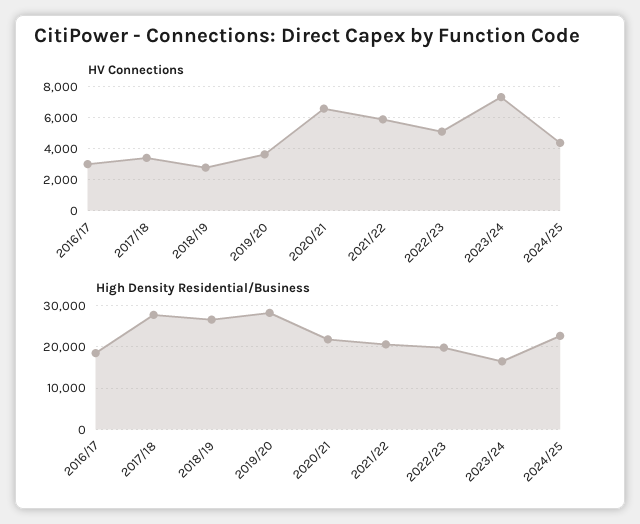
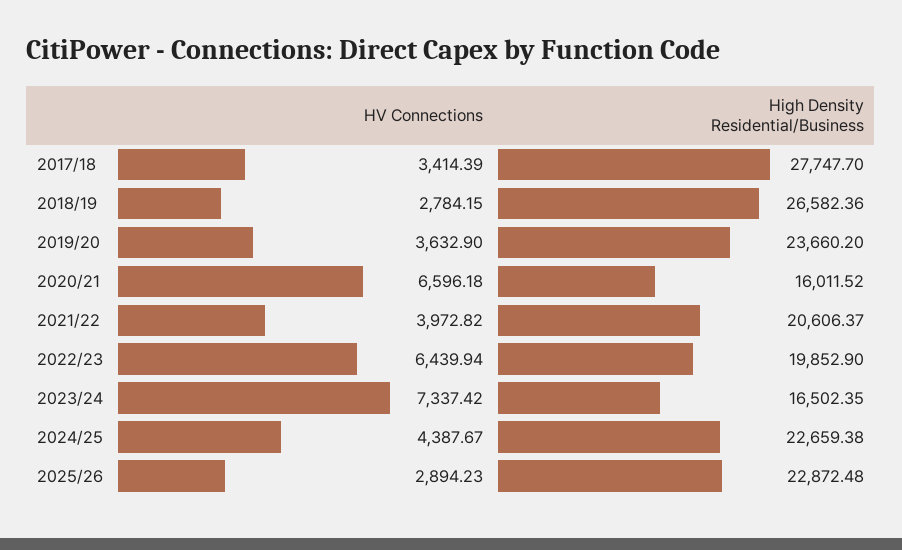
HV Connections, 2016/17: 3000 -> none
HV Connections, 2021/22: 6000 -> 3972.82
HV Connections, 2022/23: 5000 -> 6439.94
High Density Residential/Business, 2016/17: 18000 -> none
High Density Residential/Business, 2019/20: 28000 -> 23660.2
High Density Residential/Business, 2020/21: 22000 -> 16011.52
HV Connections, 2025/26: none -> 2894.23
High Density Residential/Business, 2025/26: none -> 22872.48

